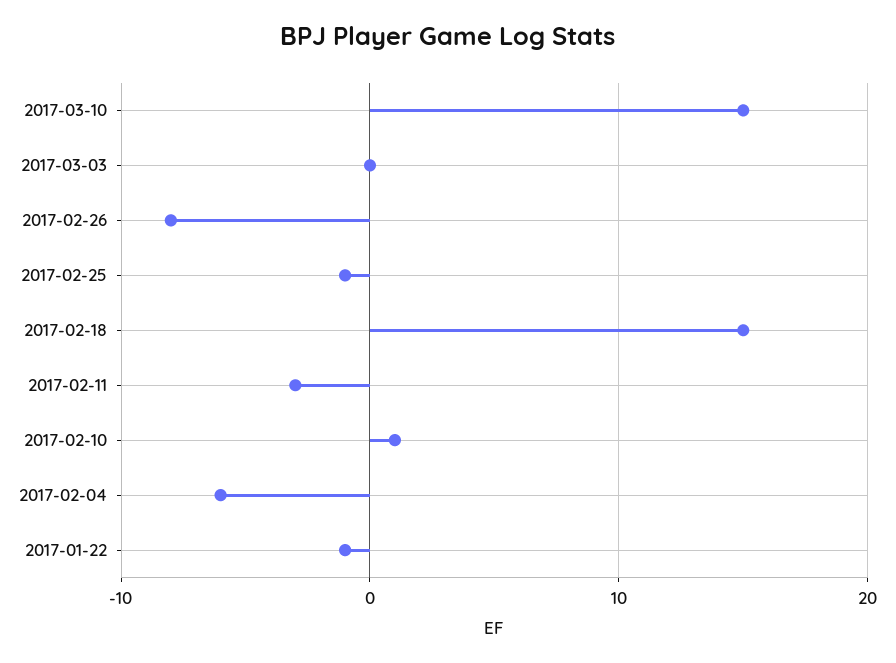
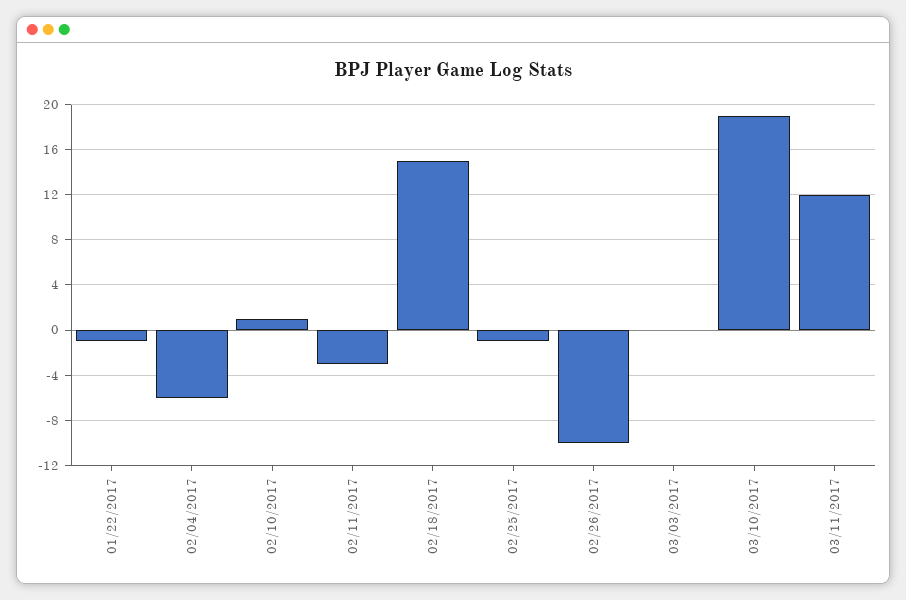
2017-03-10: 15 -> 19
2017-02-26: -8 -> -10
03/11/2017: none -> 12

